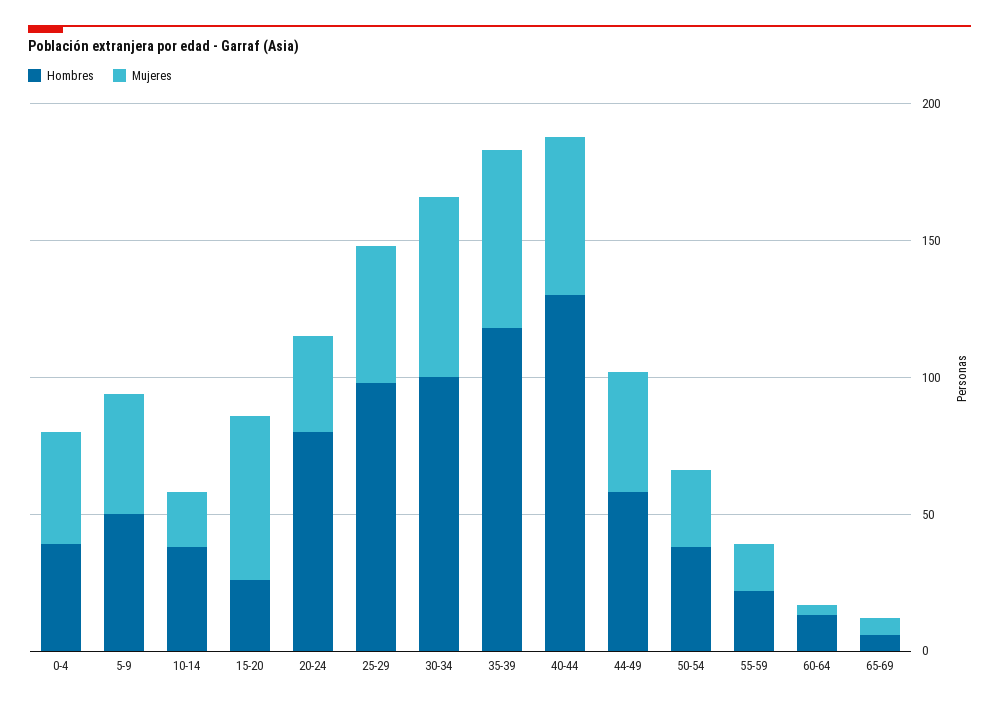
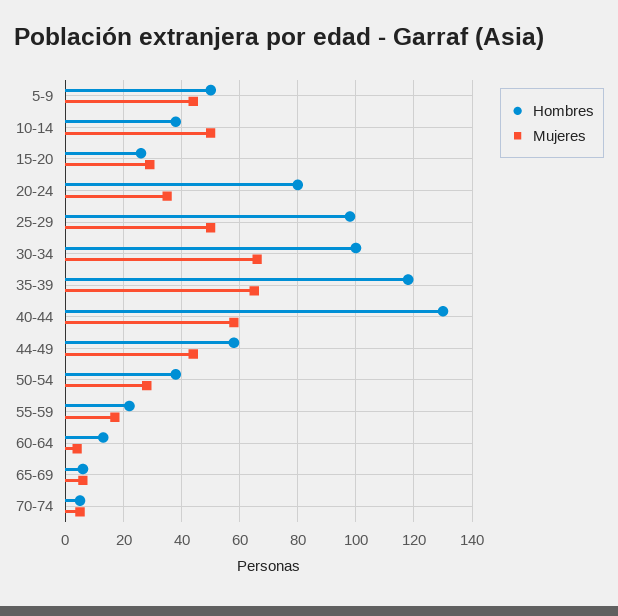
Hombres, 0-4: 40 -> none
Mujeres, 0-4: 40 -> none
Mujeres, 10-14: 20 -> 50
Mujeres, 15-20: 60 -> 30
Hombres, 70-74: none -> 5
Mujeres, 70-74: none -> 5

